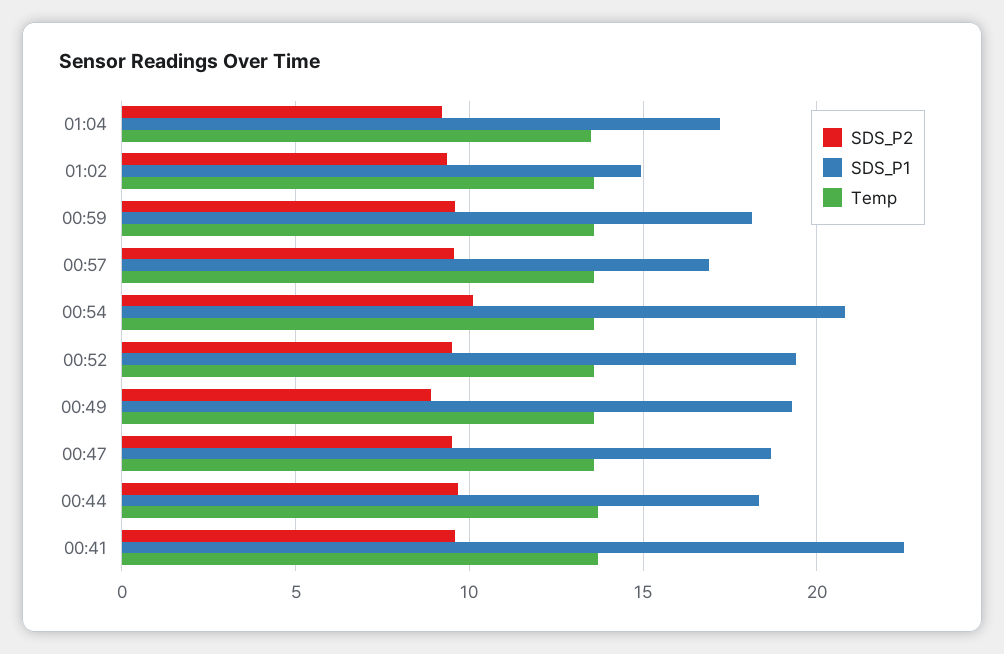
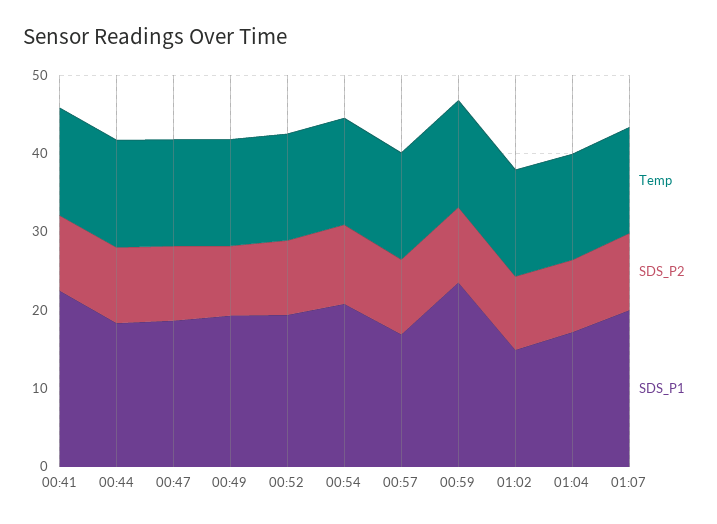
SDS_P1, 00:59: 18 -> 24
Temp, 01:07: none -> 14
SDS_P2, 01:07: none -> 10
SDS_P1, 01:07: none -> 20

